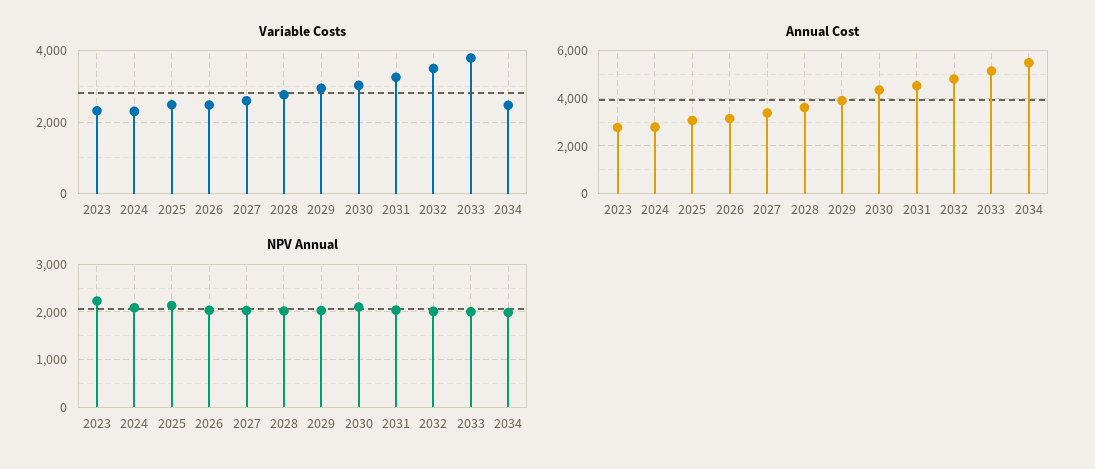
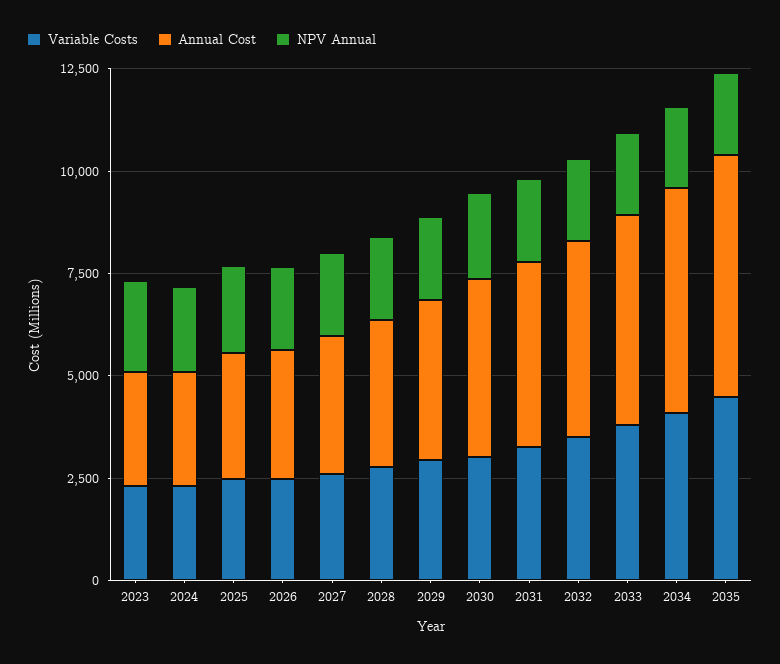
Variable Costs, 2034: 2400 -> 4000
Variable Costs, 2035: none -> 4500
Annual Cost, 2035: none -> 6000
NPV Annual, 2035: none -> 2000

